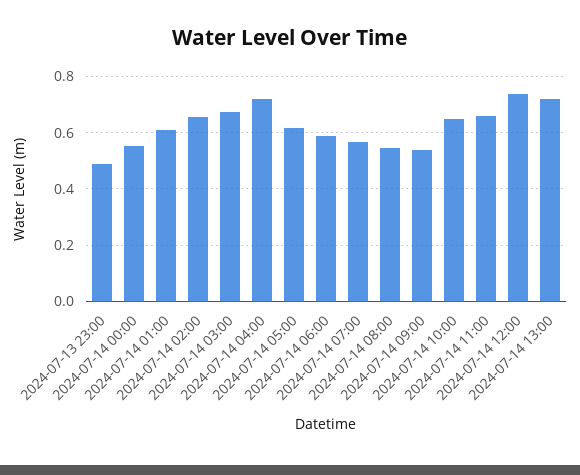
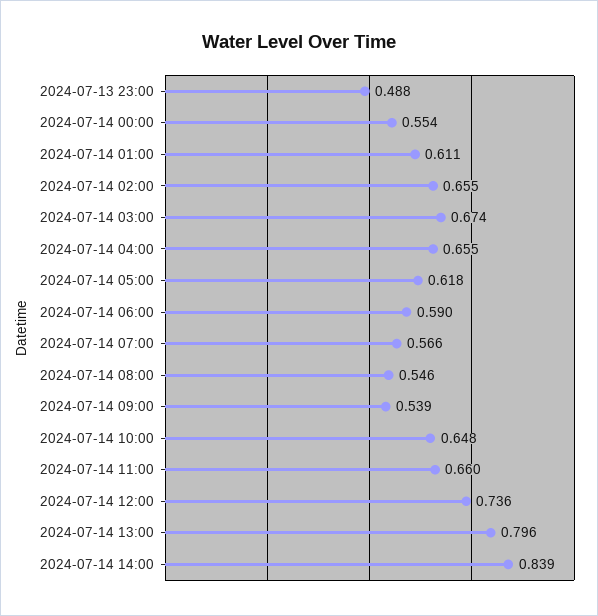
2024-07-14 04:00: 0.725 -> 0.655
2024-07-14 13:00: 0.725 -> 0.796
2024-07-14 14:00: none -> 0.839

